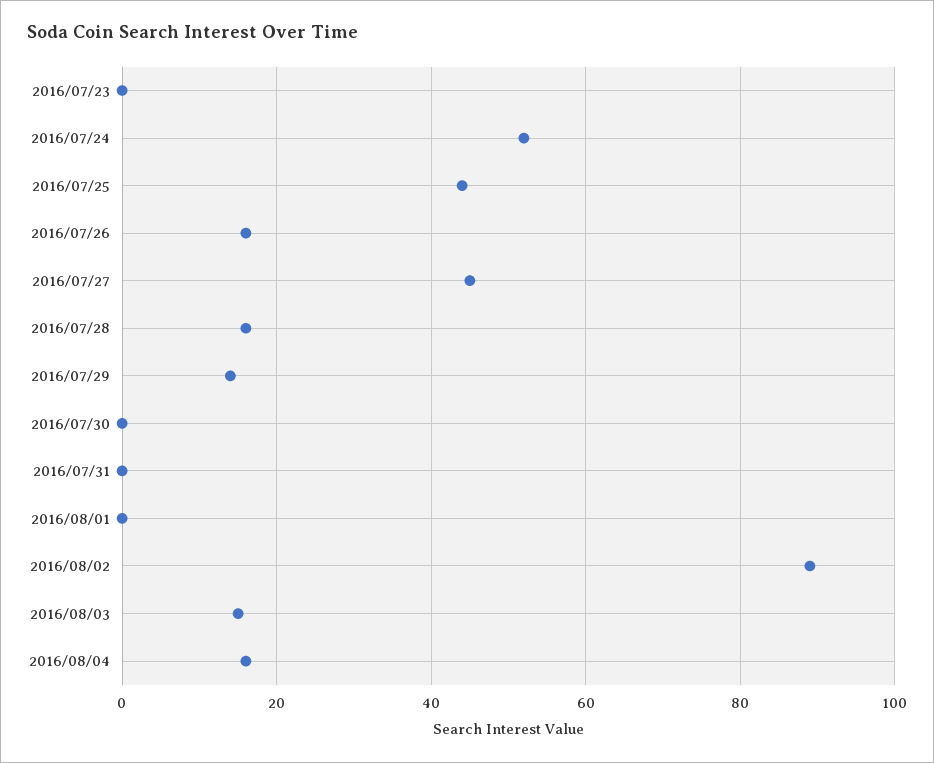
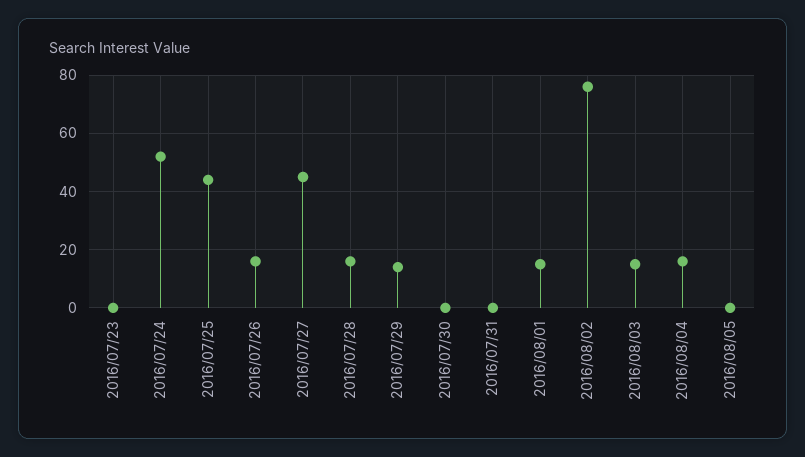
2016/08/01: 0 -> 15
2016/08/02: 90 -> 75
2016/08/05: none -> 0

